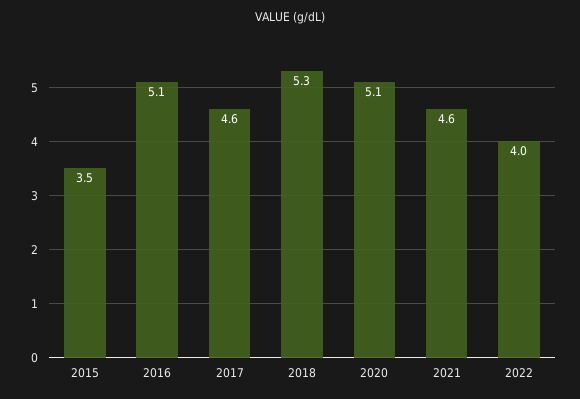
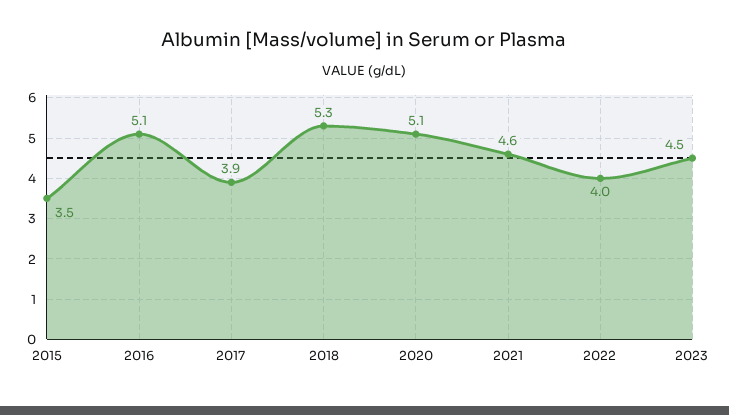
2017: 4.6 -> 3.9
2023: none -> 4.5

